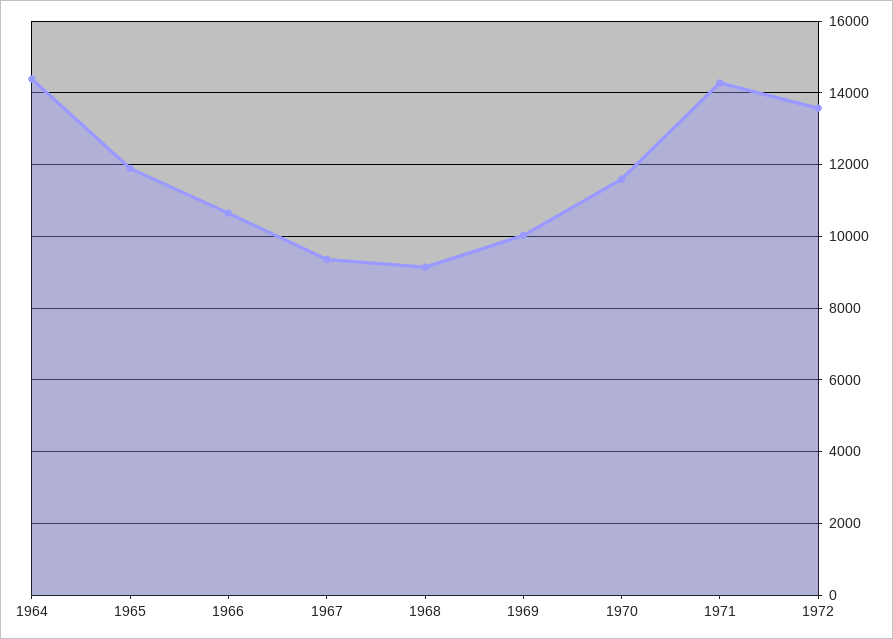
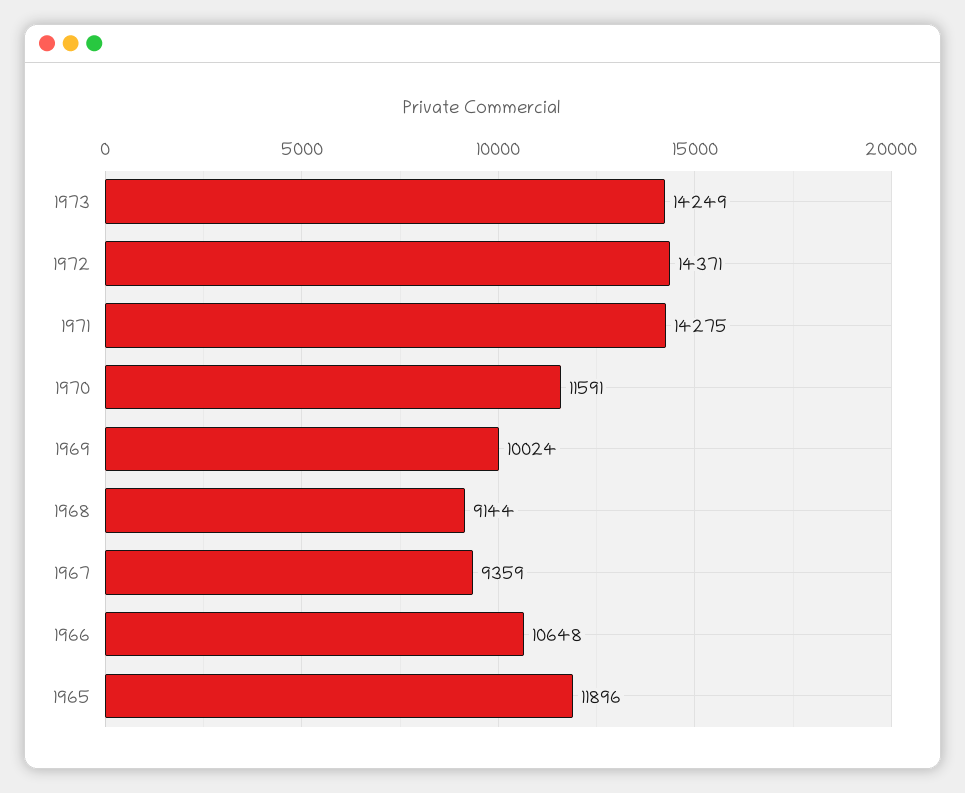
1964: 14400 -> none
1972: 13600 -> 14371
1973: none -> 14249

